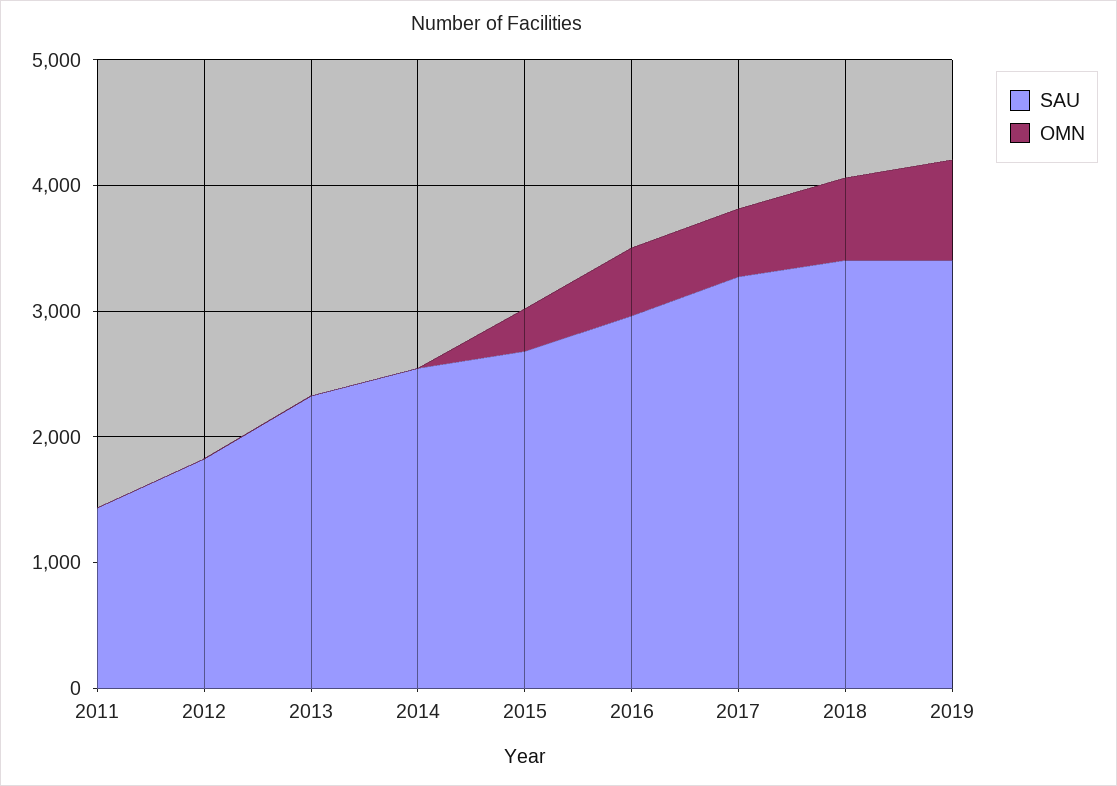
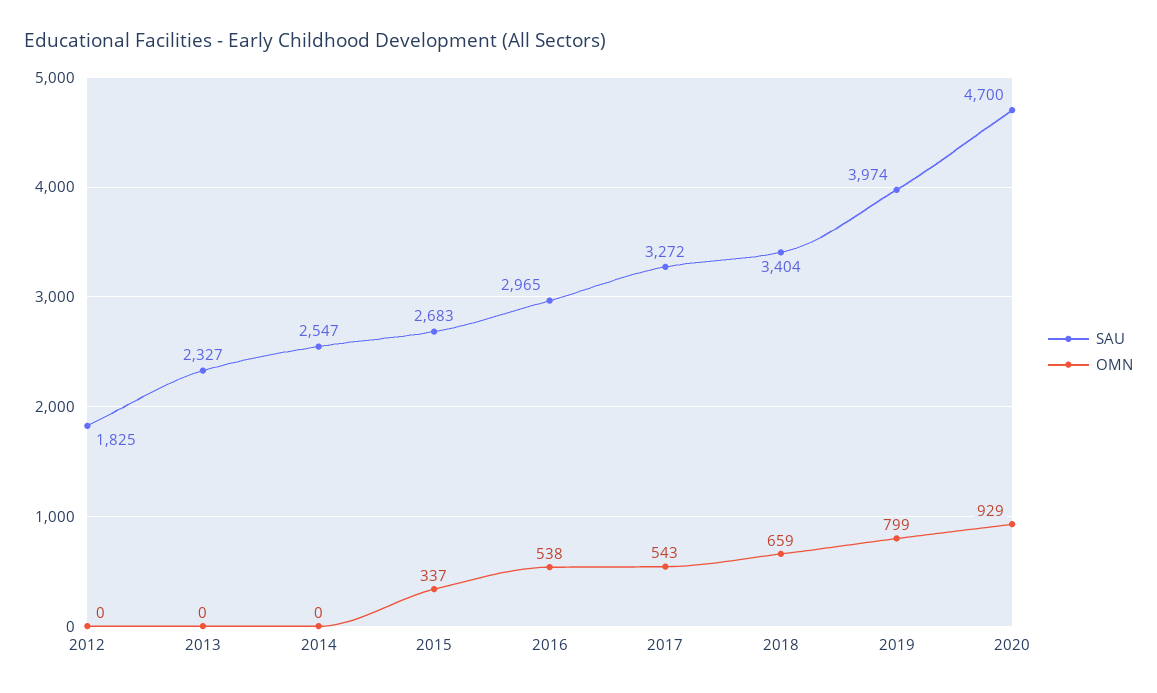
SAU, 2011: 1400 -> none
OMN, 2011: 0 -> none
SAU, 2019: 3400 -> 3974
SAU, 2020: none -> 4700
OMN, 2020: none -> 929

